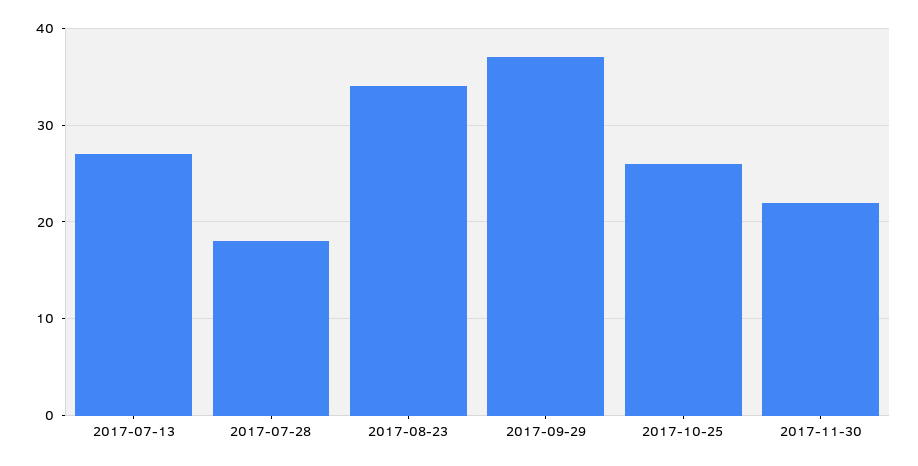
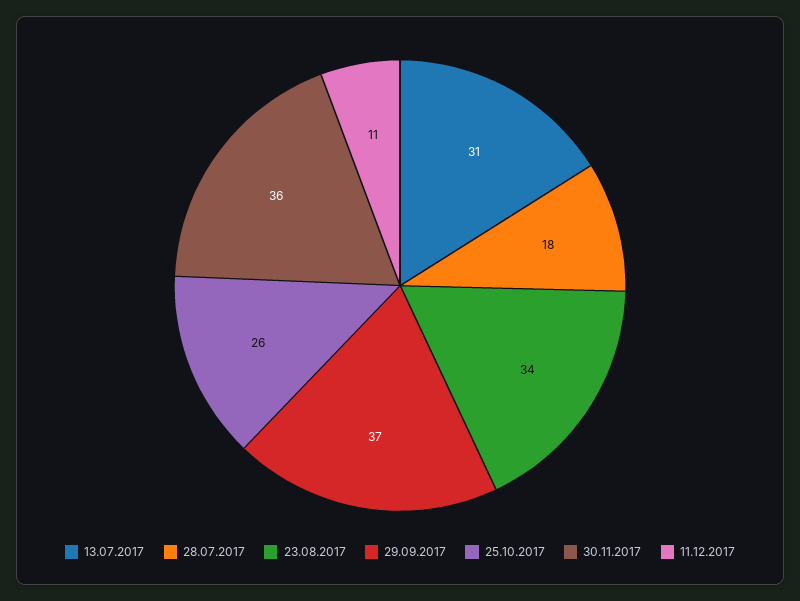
2017-07-13: 27 -> 31
2017-11-30: 22 -> 36
11.12.2017: none -> 11

